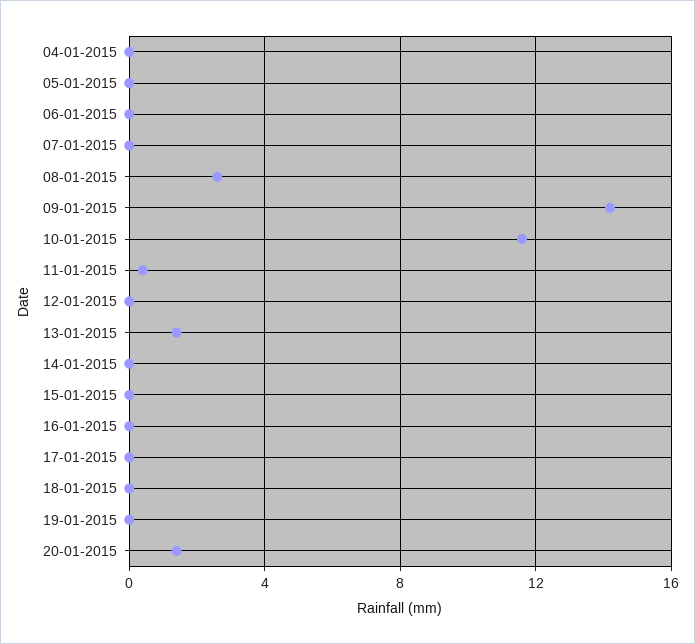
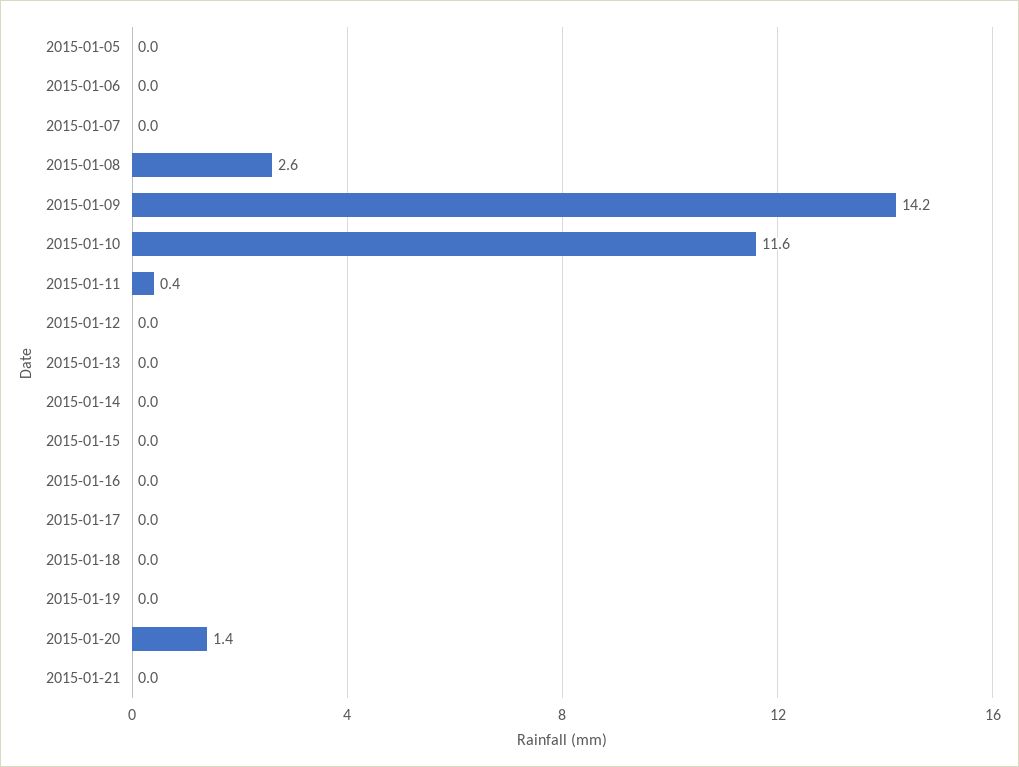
04-01-2015: 0 -> none
13-01-2015: 1.5 -> 0
2015-01-21: none -> 0

